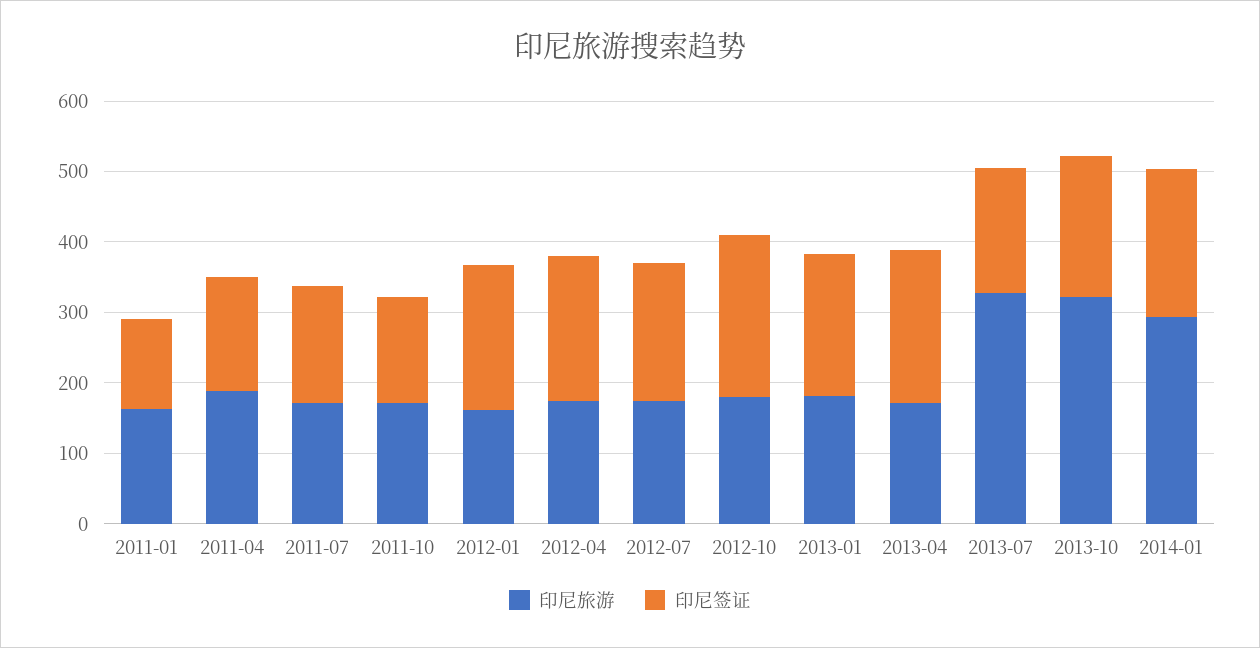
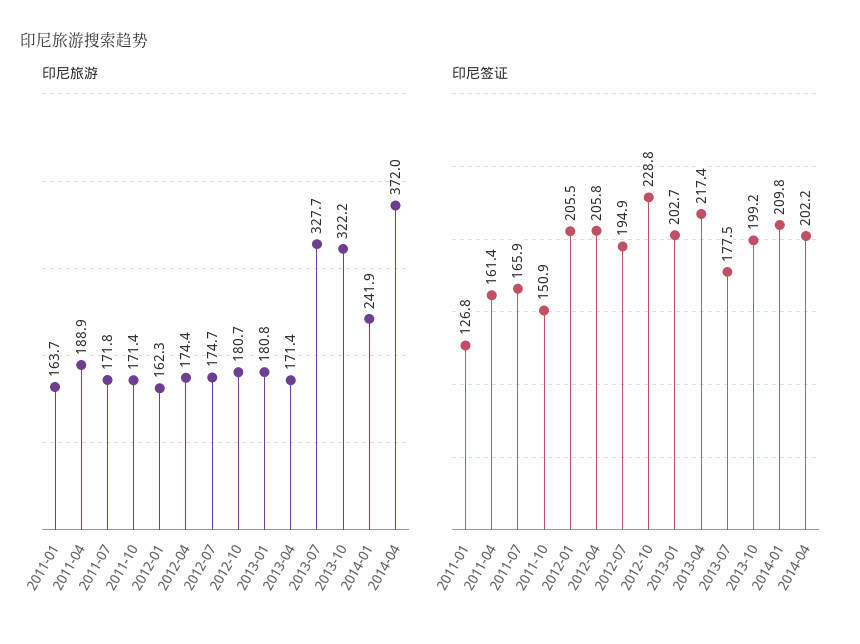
印尼旅游, 2014-01: 300 -> 241.9
印尼旅游, 2014-04: none -> 372
印尼签证, 2014-04: none -> 202.2

